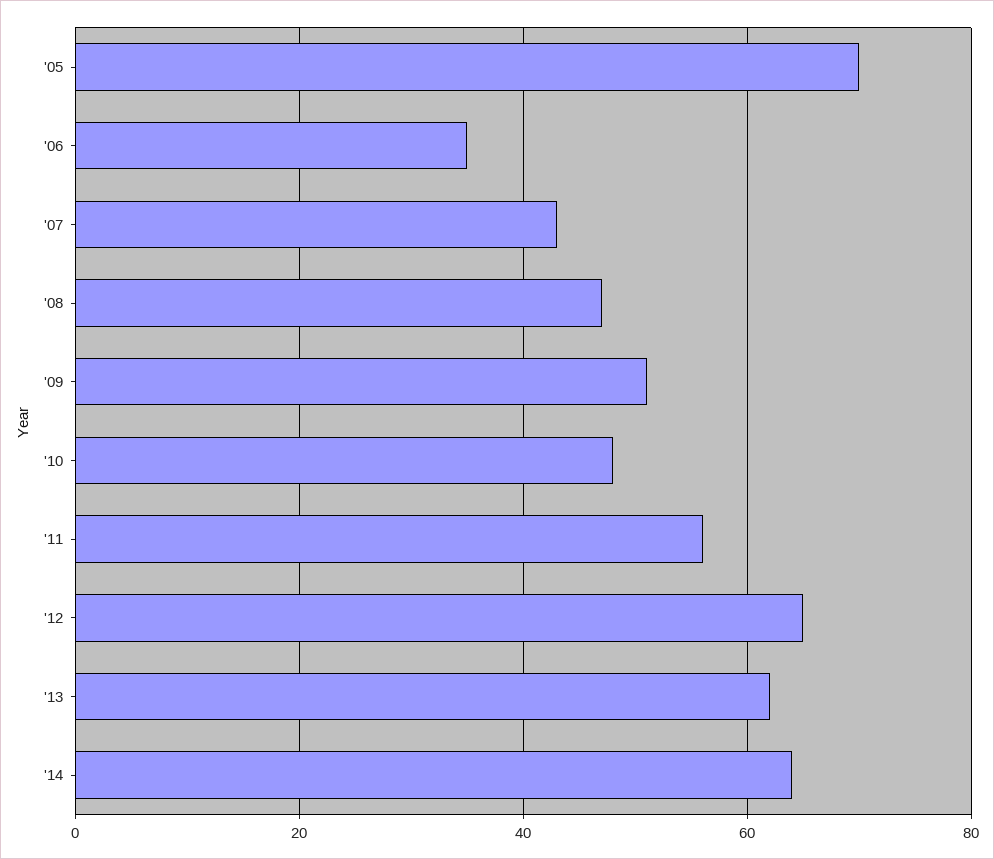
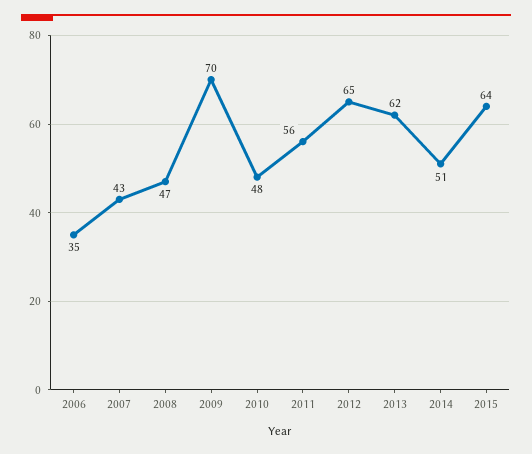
'05: 70 -> none
'09: 50 -> 70
'14: 65 -> 51
2015: none -> 64

